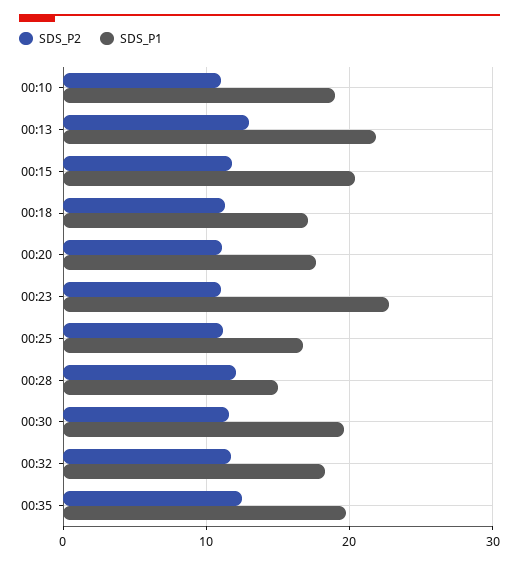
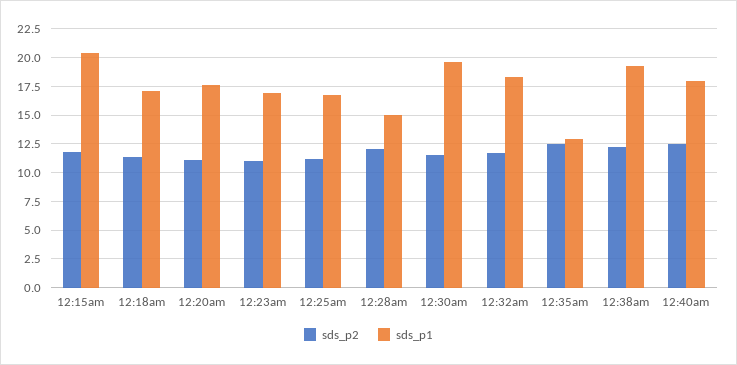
SDS_P2, 00:10: 11 -> none
SDS_P1, 00:10: 19 -> none
SDS_P2, 00:13: 13 -> none
SDS_P1, 00:13: 22 -> none
SDS_P1, 00:23: 23 -> 17.5
SDS_P1, 00:35: 20 -> 12.5
SDS_P2, 12:38am: none -> 12.5
SDS_P1, 12:38am: none -> 20
SDS_P2, 12:40am: none -> 12.5
SDS_P1, 12:40am: none -> 17.5

